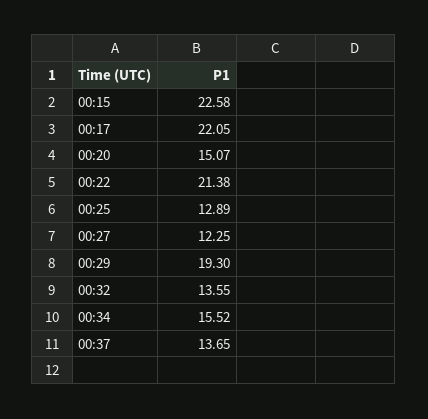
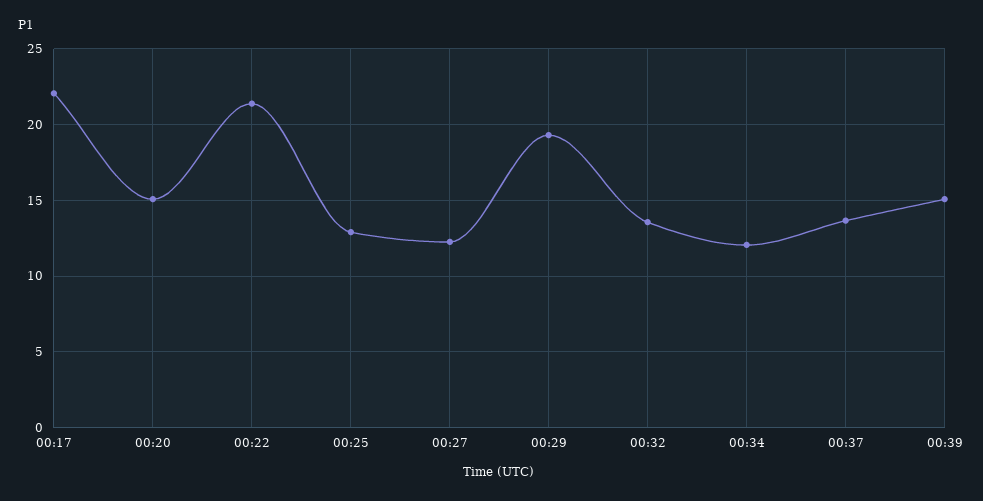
00:15: 22.58 -> none
00:34: 15.52 -> 12
00:39: none -> 15

